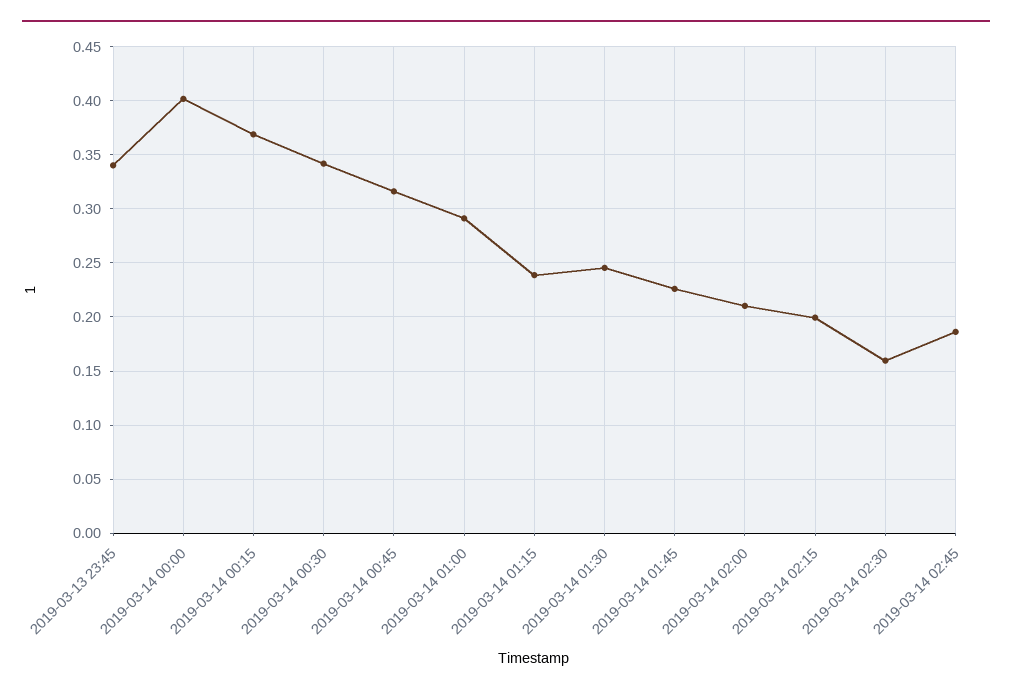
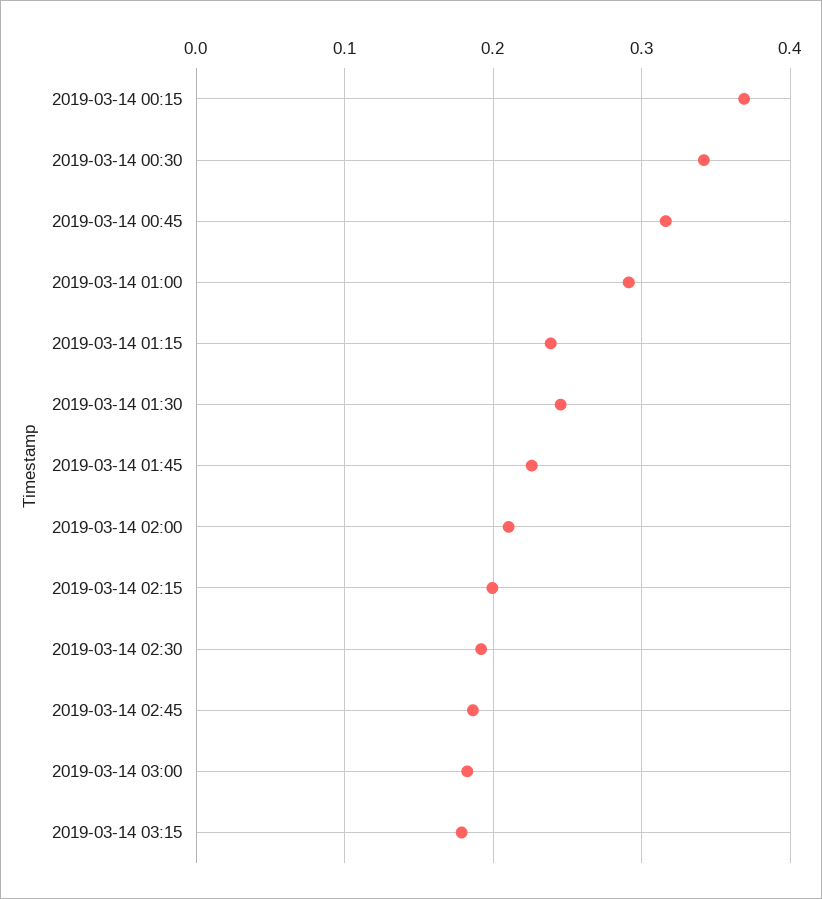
2019-03-13 23:45: 0.34 -> none
2019-03-14 00:00: 0.4 -> none
2019-03-14 02:30: 0.16 -> 0.19
2019-03-14 03:00: none -> 0.18
2019-03-14 03:15: none -> 0.18

